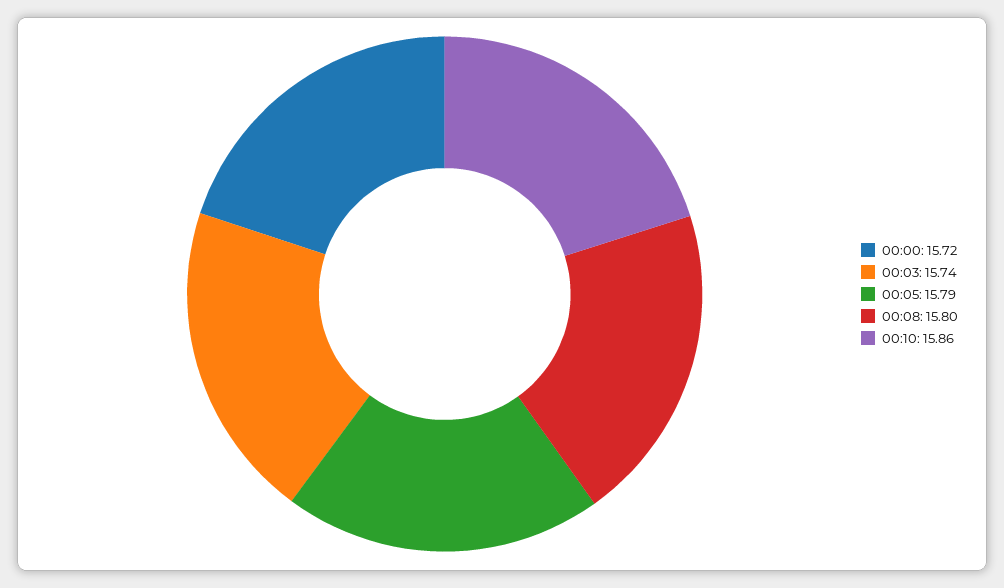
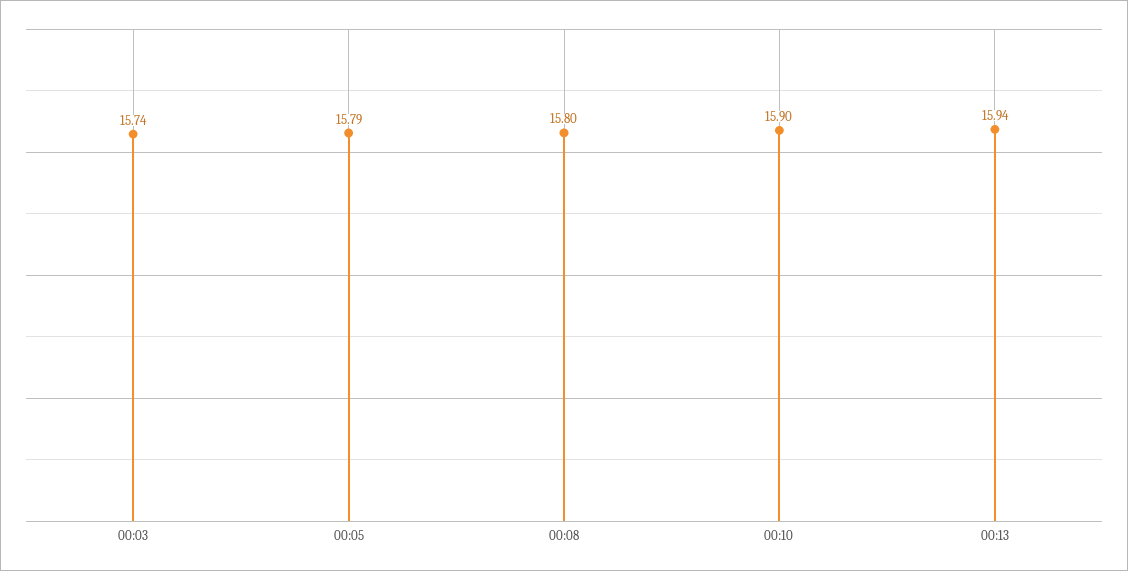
00:00: 15.72 -> none
00:10: 15.86 -> 15.9
00:13: none -> 15.94

